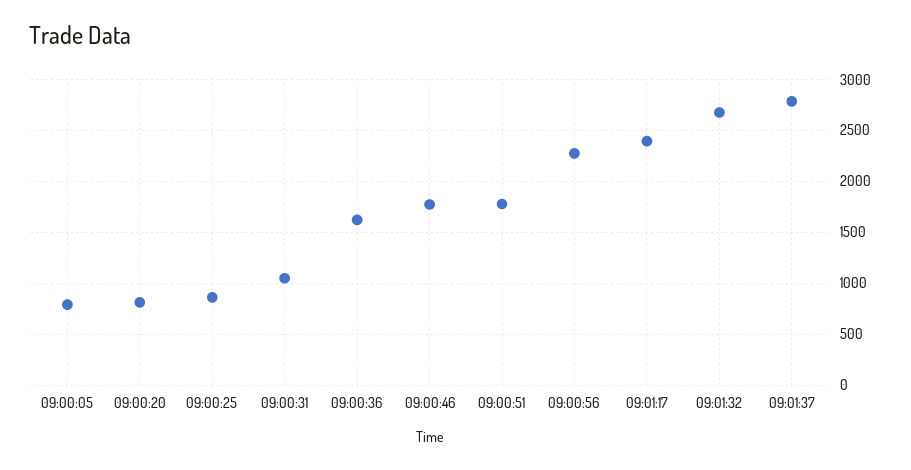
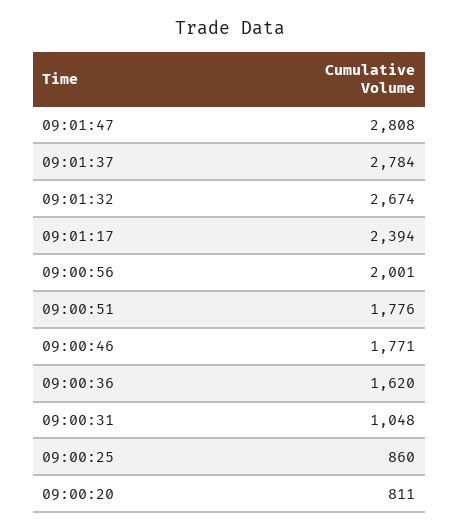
09:00:05: 800 -> none
09:00:56: 2300 -> 2001
09:01:47: none -> 2808

